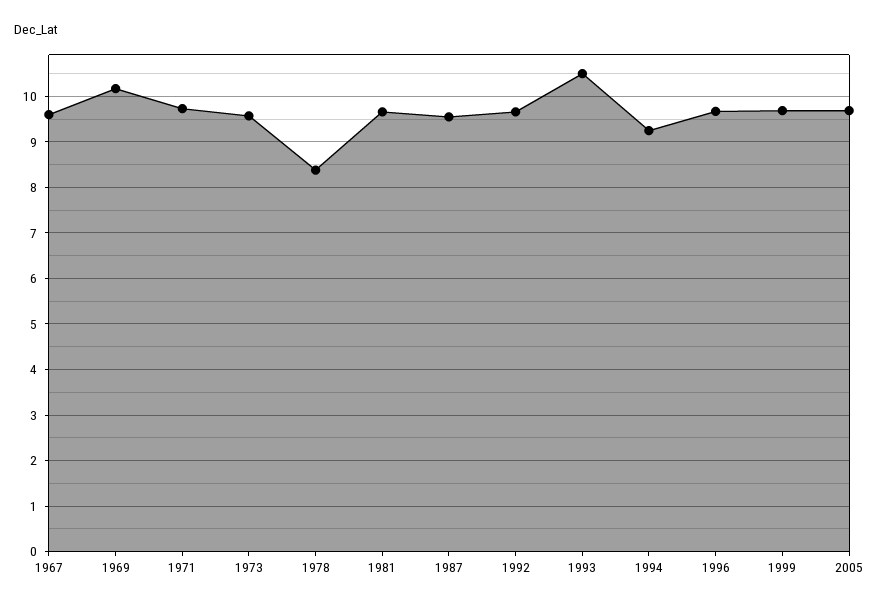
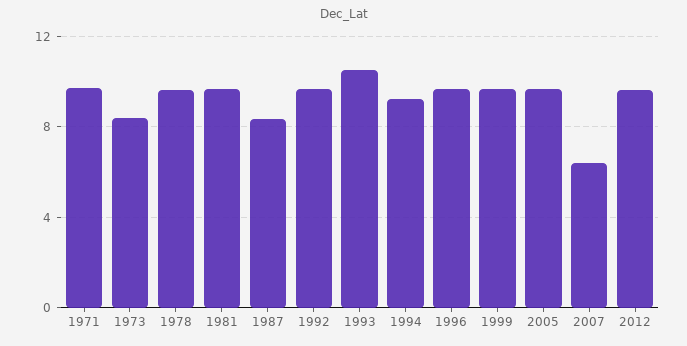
1967: 9.6 -> none
1969: 10.2 -> none
1973: 9.6 -> 8.5
1978: 8.4 -> 9.5
1987: 9.6 -> 8.5
2007: none -> 6.5
2012: none -> 9.5

